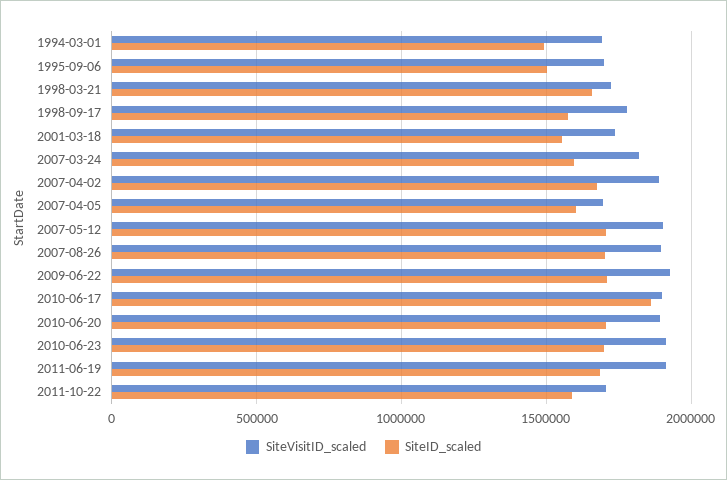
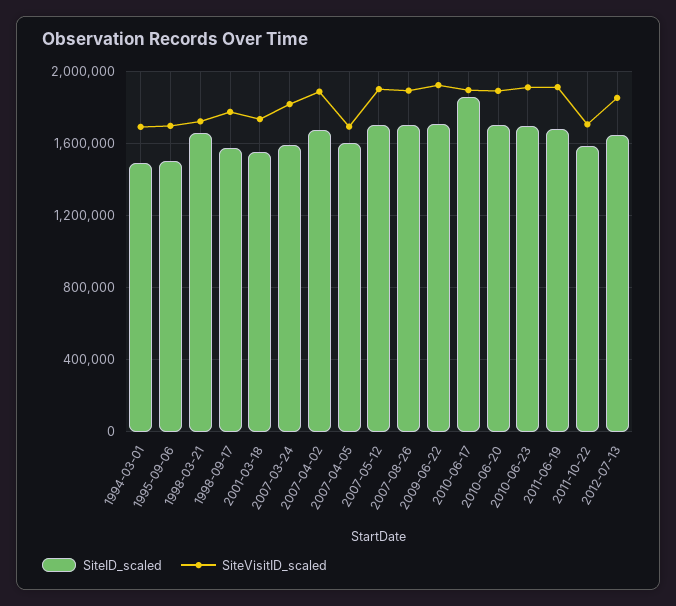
SiteID_scaled, 2012-07-13: none -> 1650000
SiteVisitID_scaled, 2012-07-13: none -> 1850000

